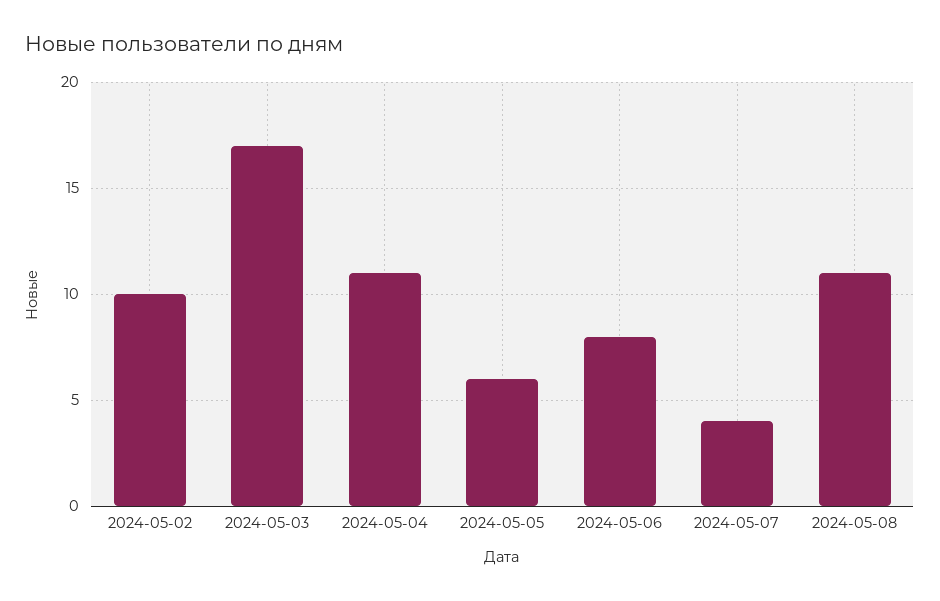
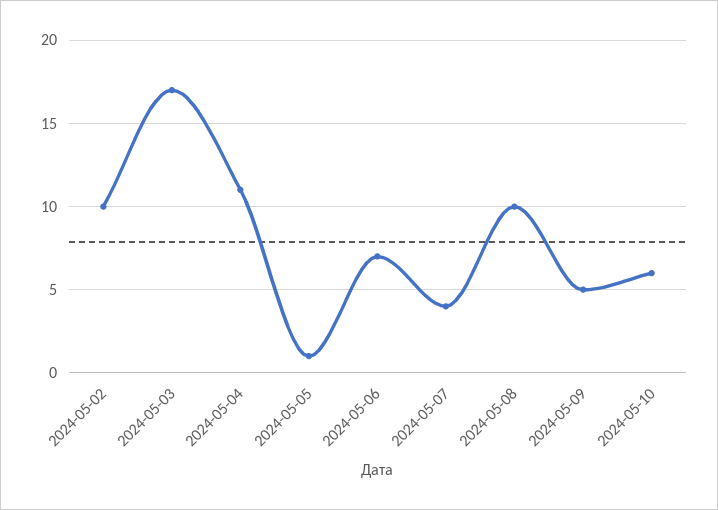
2024-05-05: 6 -> 1
2024-05-06: 8 -> 7
2024-05-08: 11 -> 10
2024-05-09: none -> 5
2024-05-10: none -> 6

